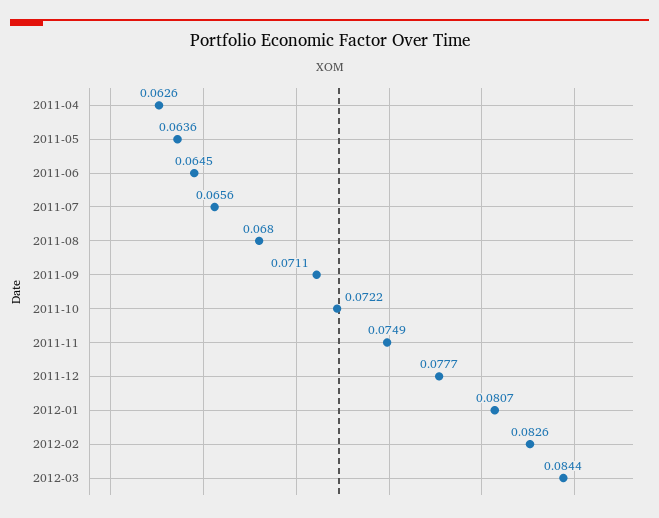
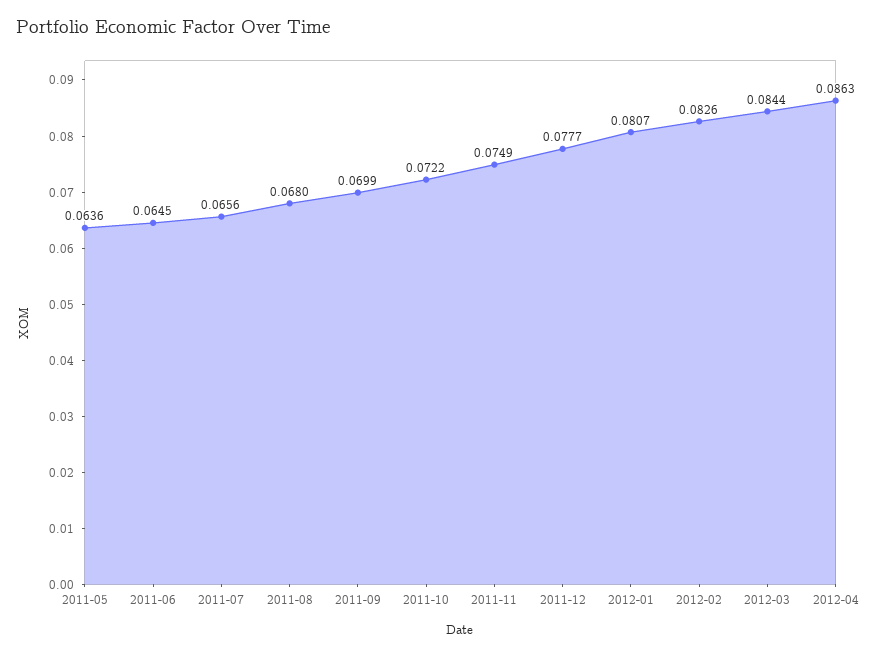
2011-04: 0.0626 -> none
2011-09: 0.0711 -> 0.0699
2012-04: none -> 0.0863

